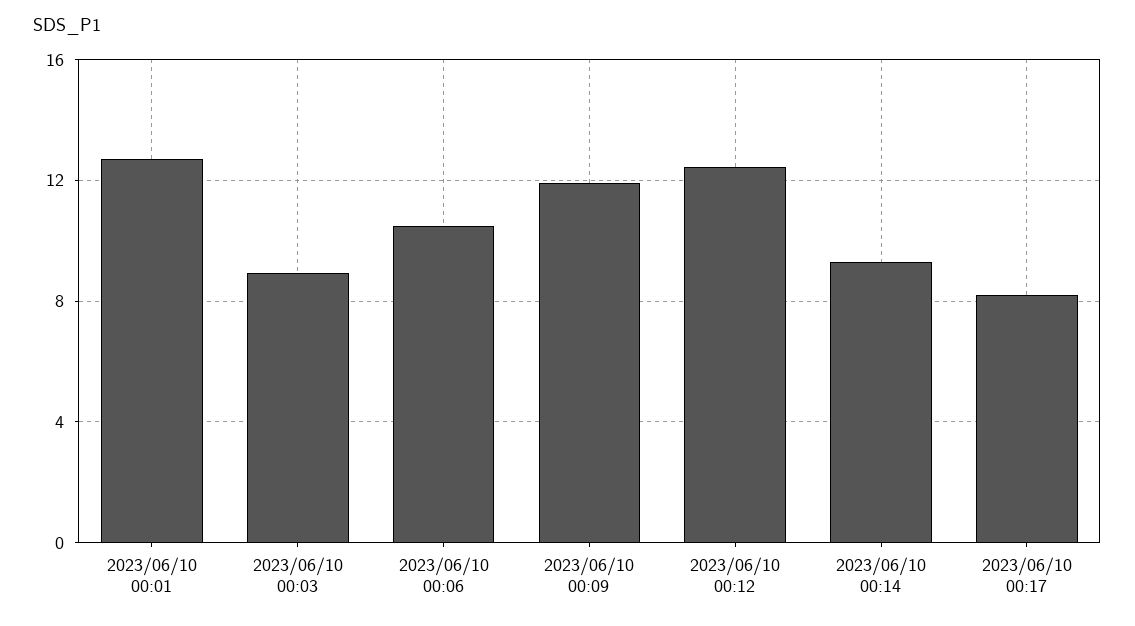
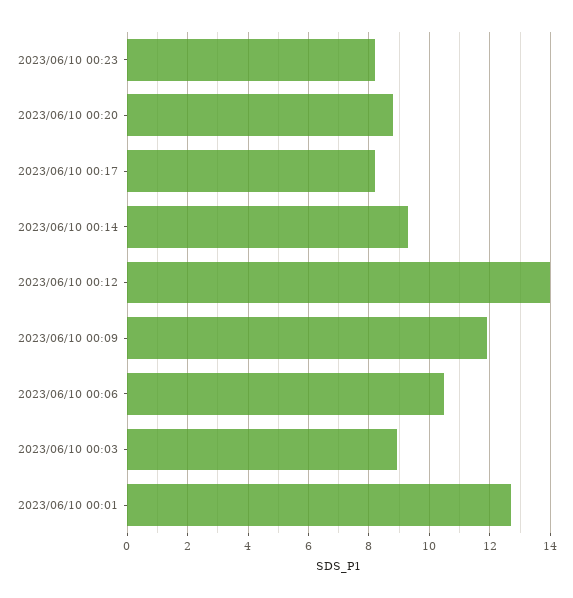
2023/06/10 00:12: 12.5 -> 14
2023/06/10 00:23: none -> 8.2
2023/06/10 00:20: none -> 8.8

